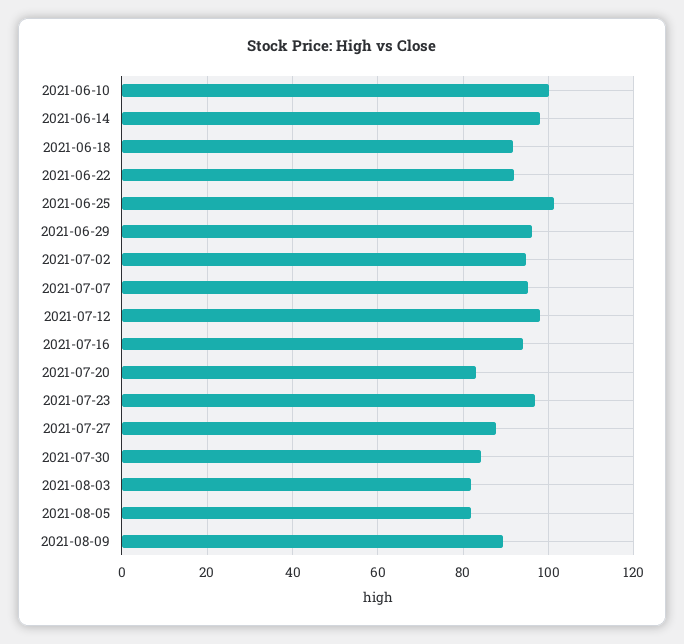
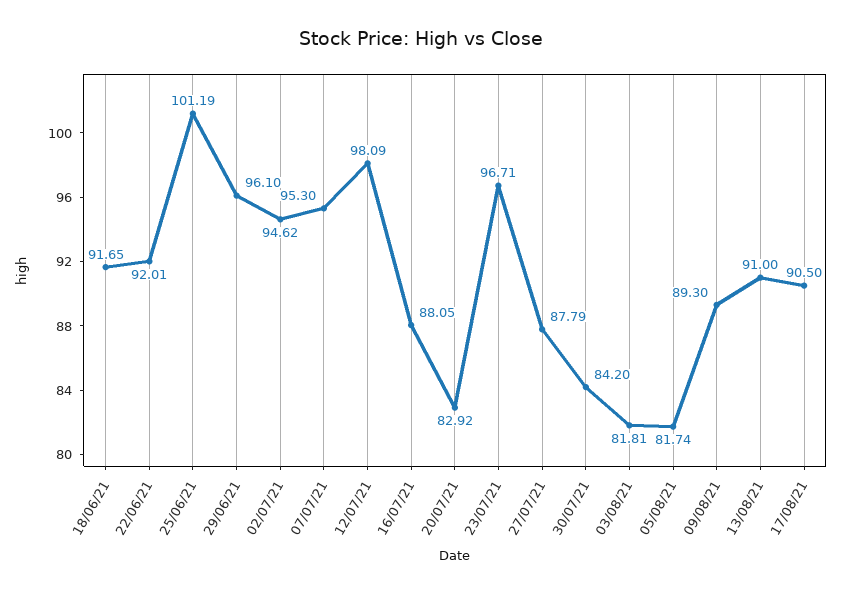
2021-06-10: 100 -> none
2021-06-14: 98 -> none
2021-07-16: 94 -> 88.05
13/08/21: none -> 91
17/08/21: none -> 90.5

